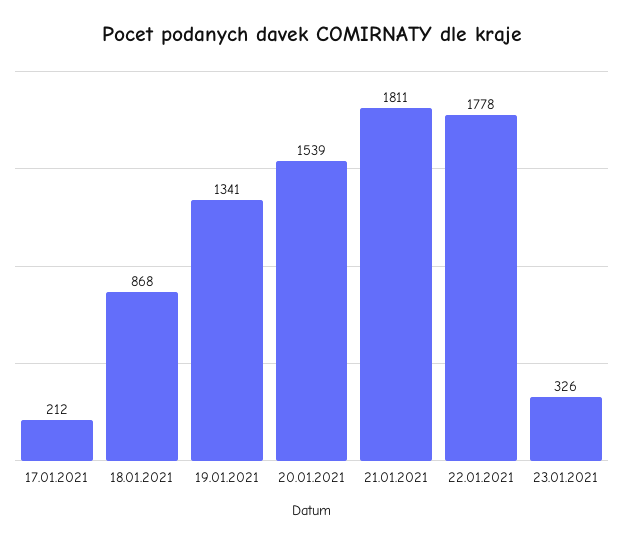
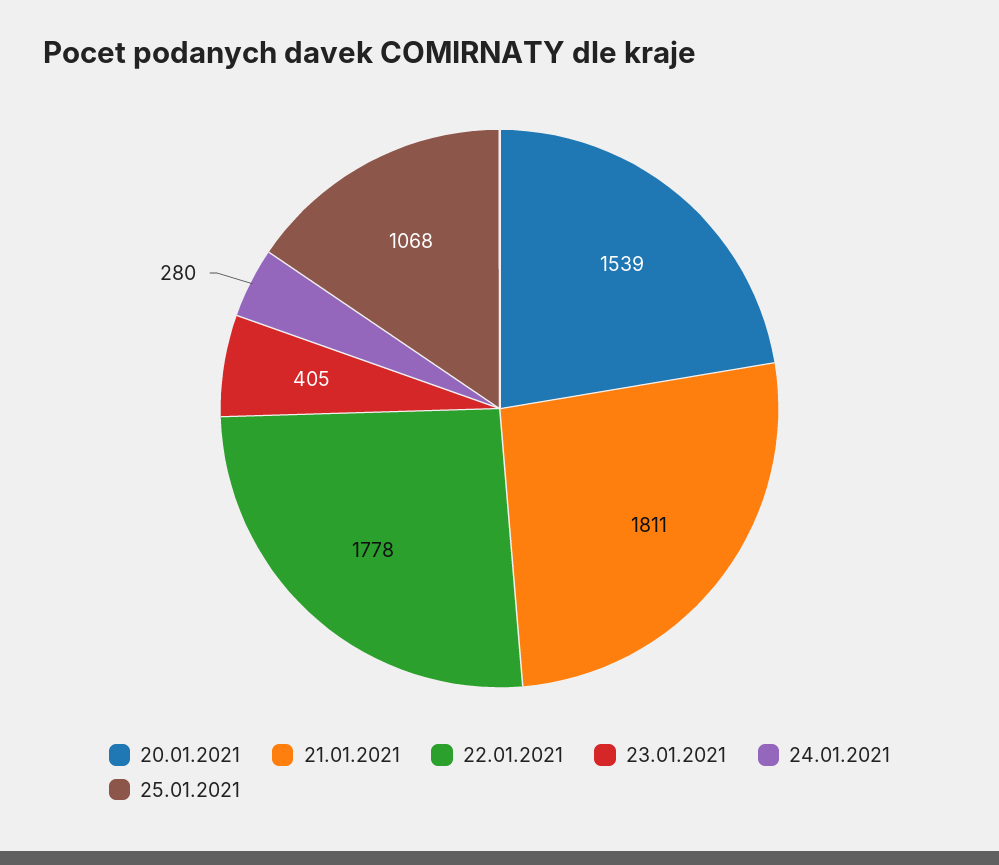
17.01.2021: 212 -> none
18.01.2021: 868 -> none
19.01.2021: 1341 -> none
23.01.2021: 326 -> 405
24.01.2021: none -> 280
25.01.2021: none -> 1068

